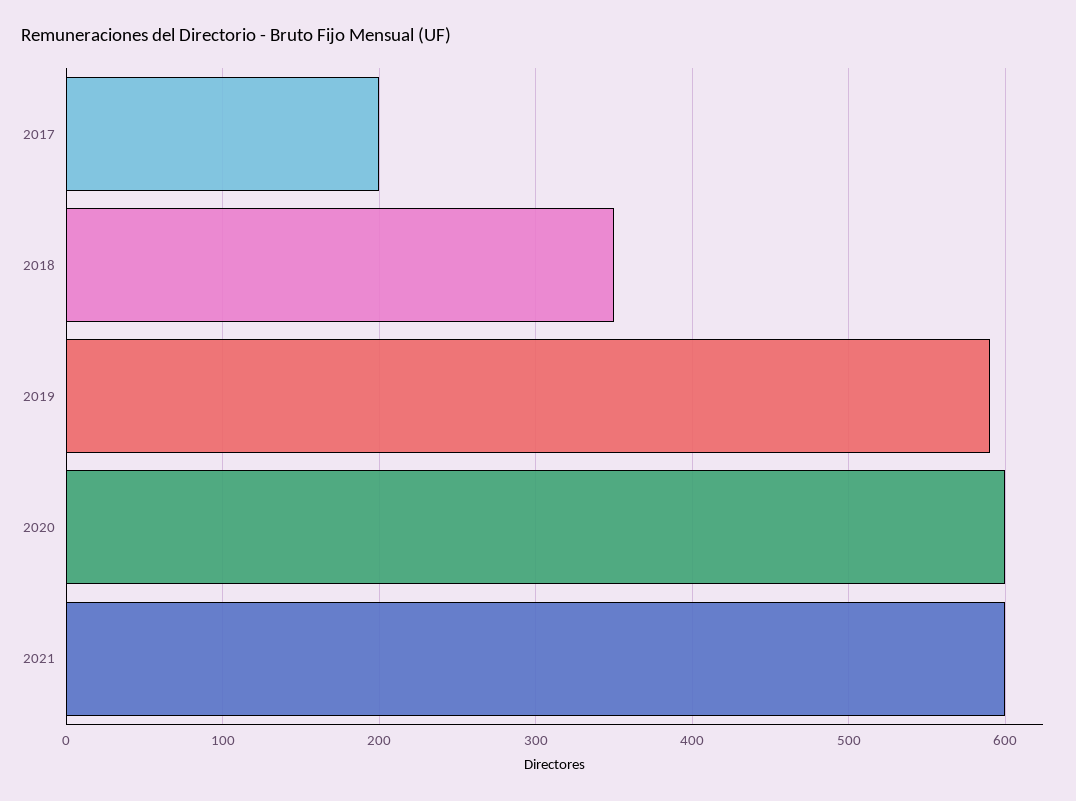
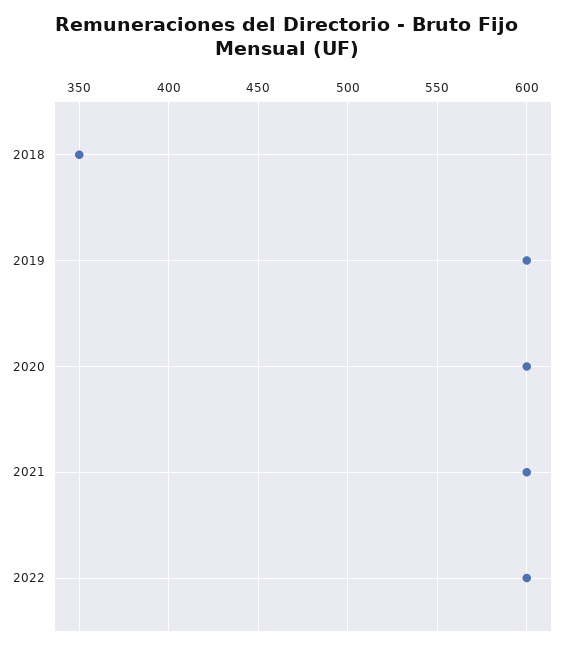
2017: 200 -> none
2019: 590 -> 600
2022: none -> 600

